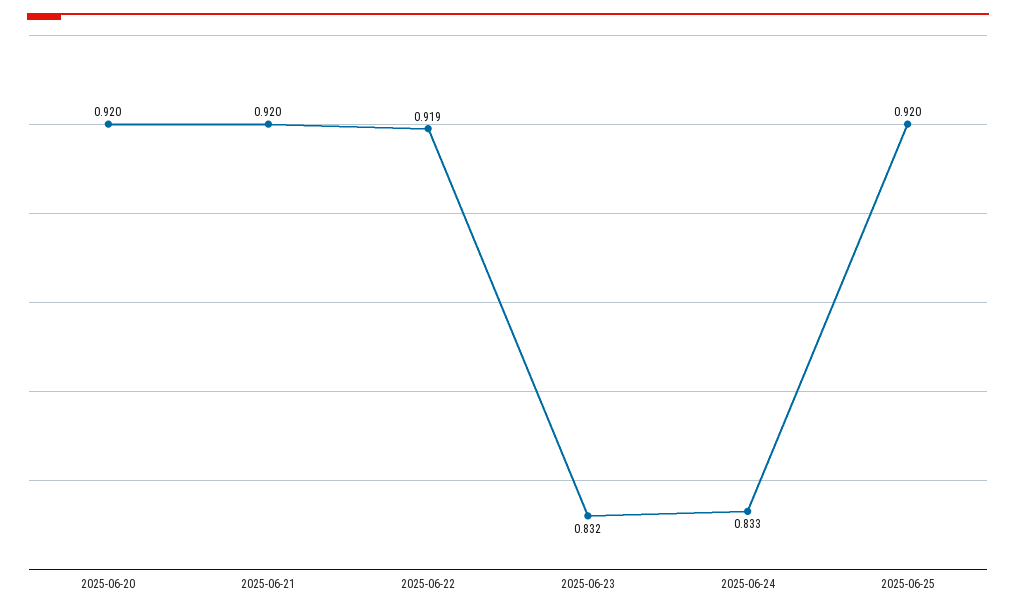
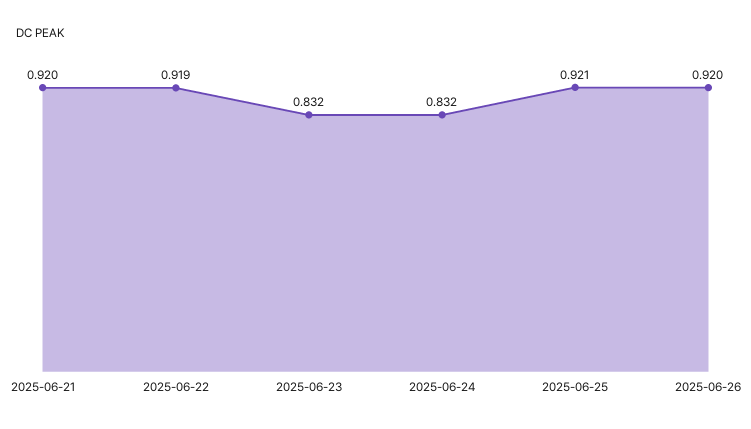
2025-06-20: 0.92 -> none
2025-06-24: 0.833 -> 0.832
2025-06-25: 0.92 -> 0.921
2025-06-26: none -> 0.92

